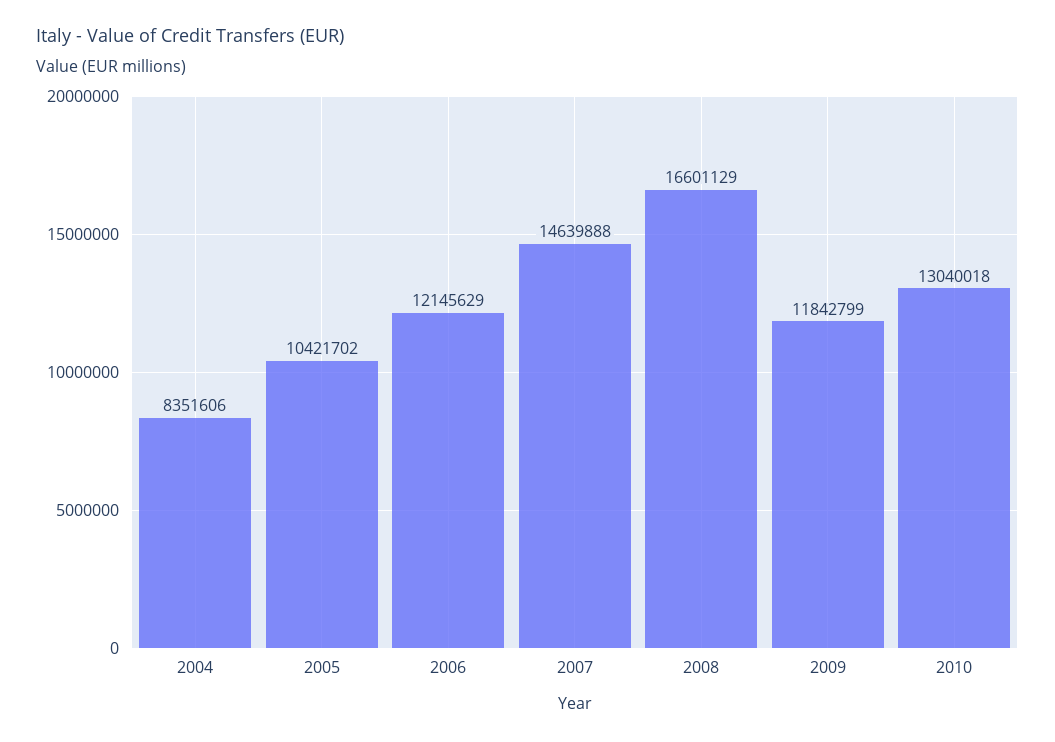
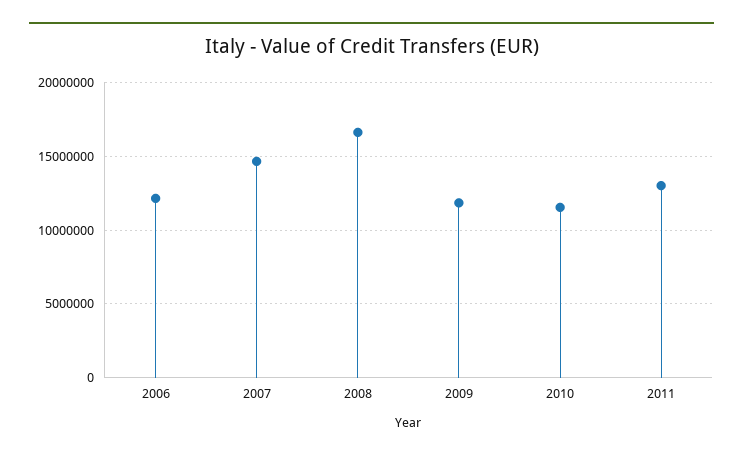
2004: 8351606 -> none
2005: 10421702 -> none
2010: 13040018 -> 11500000
2011: none -> 13000000

